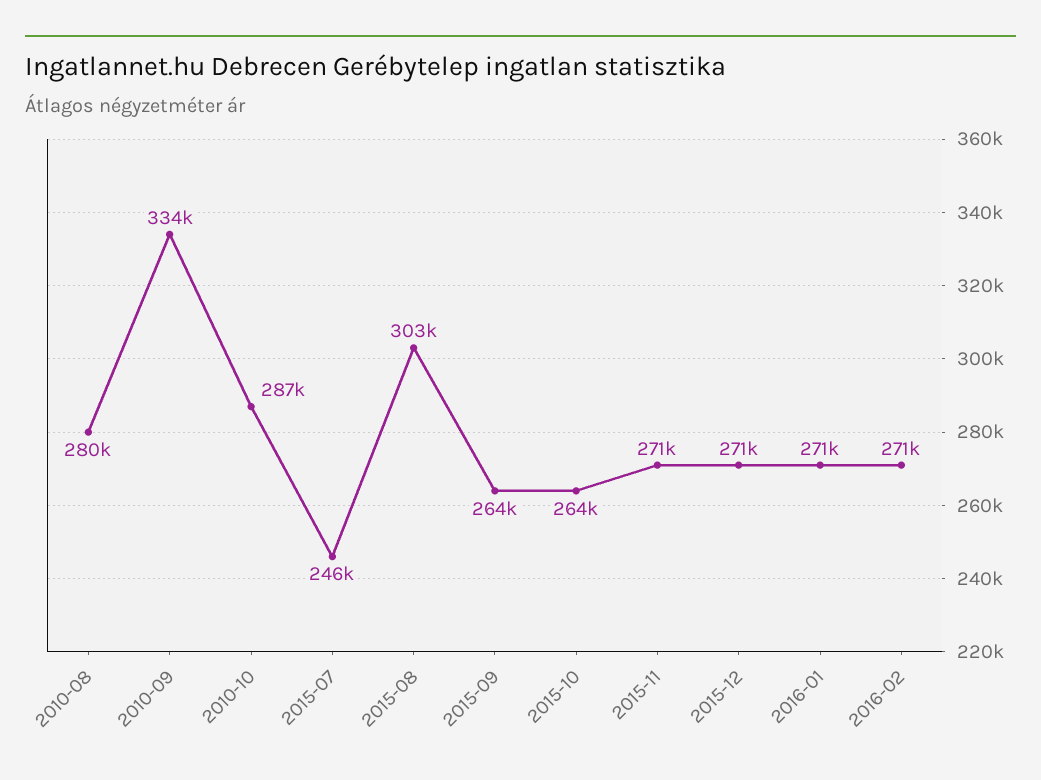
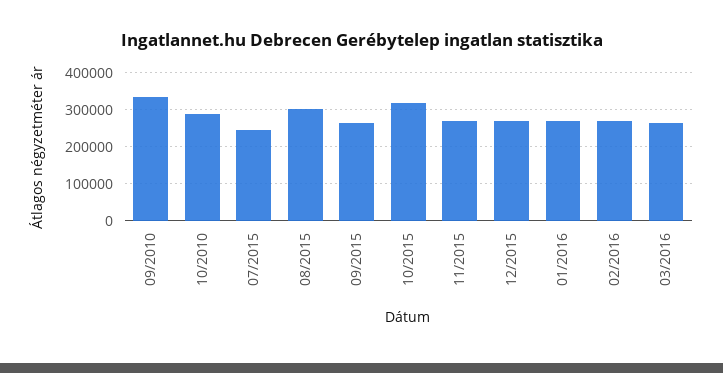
2010-08: 280000 -> none
2015-10: 264000 -> 320000
03/2016: none -> 260000

